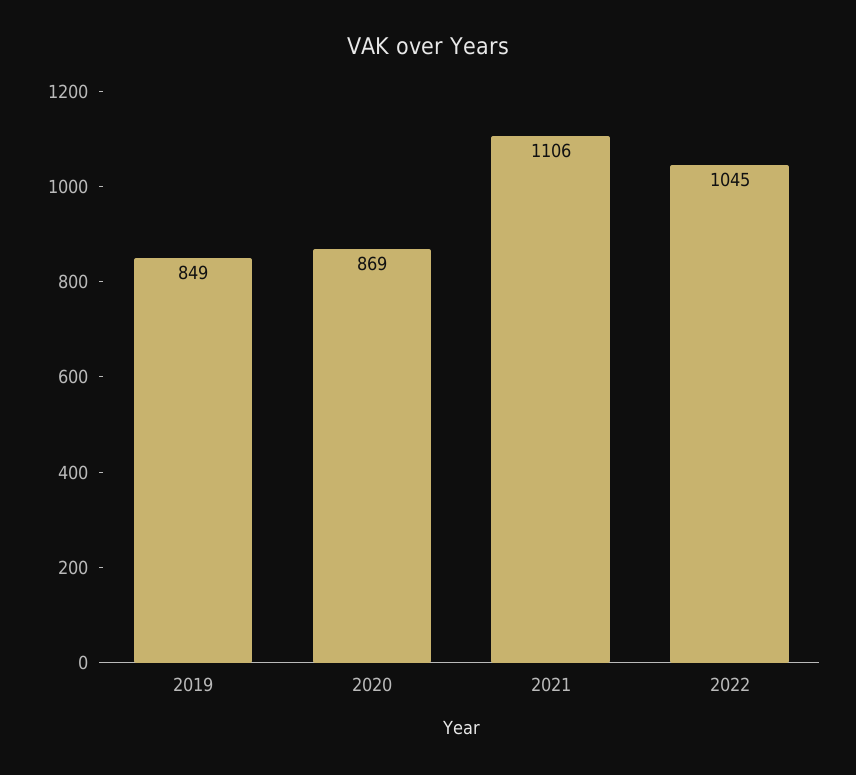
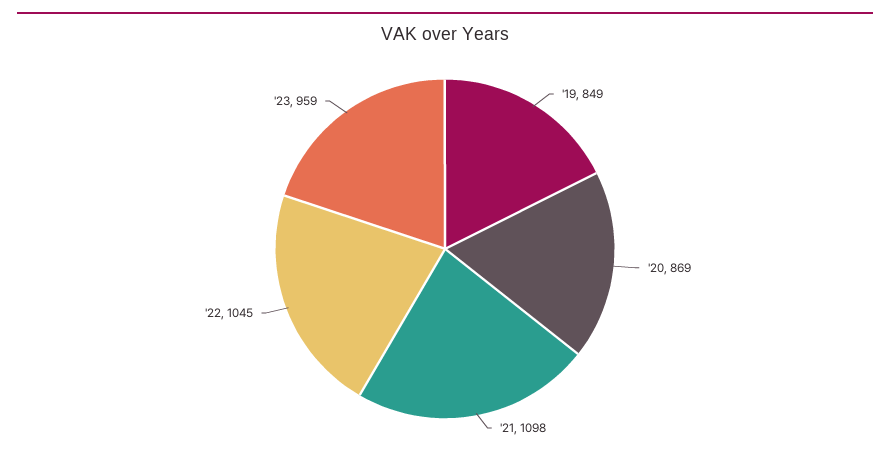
2021: 1106 -> 1098
'23: none -> 959

